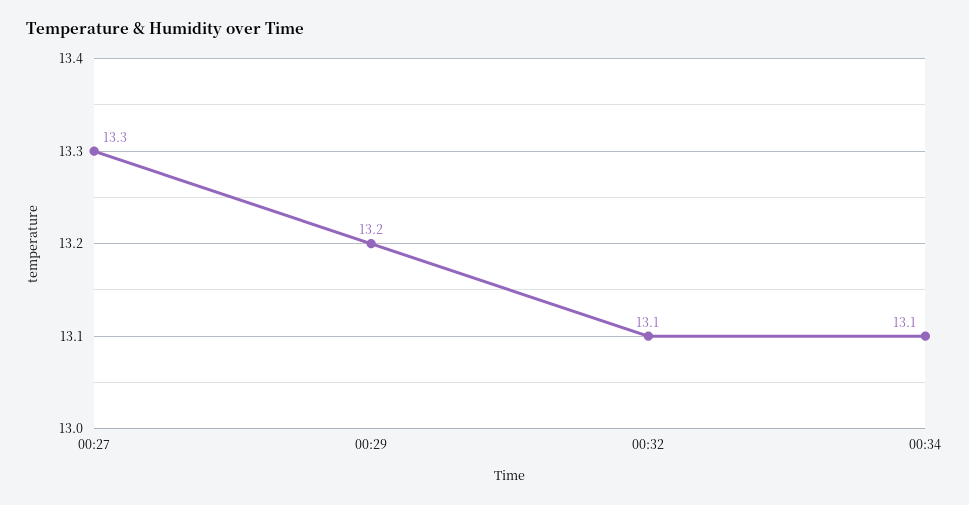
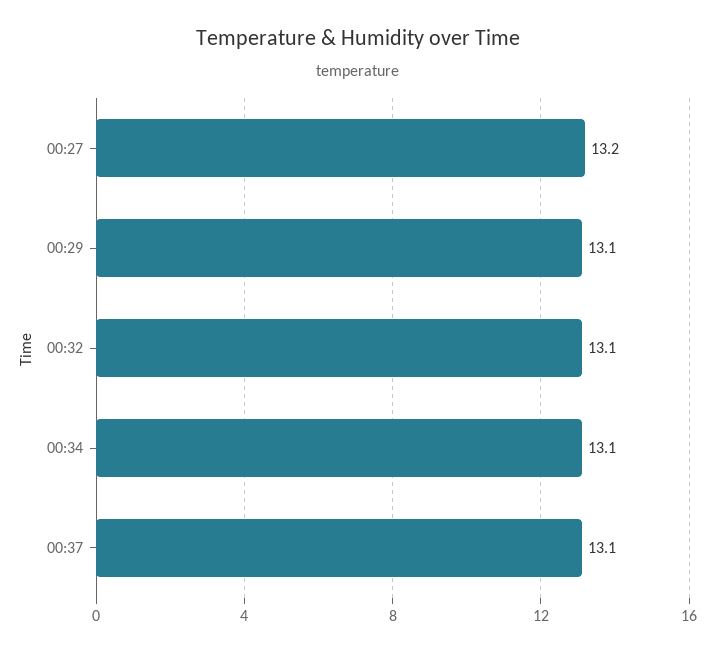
00:27: 13.3 -> 13.2
00:29: 13.2 -> 13.1
00:37: none -> 13.1

